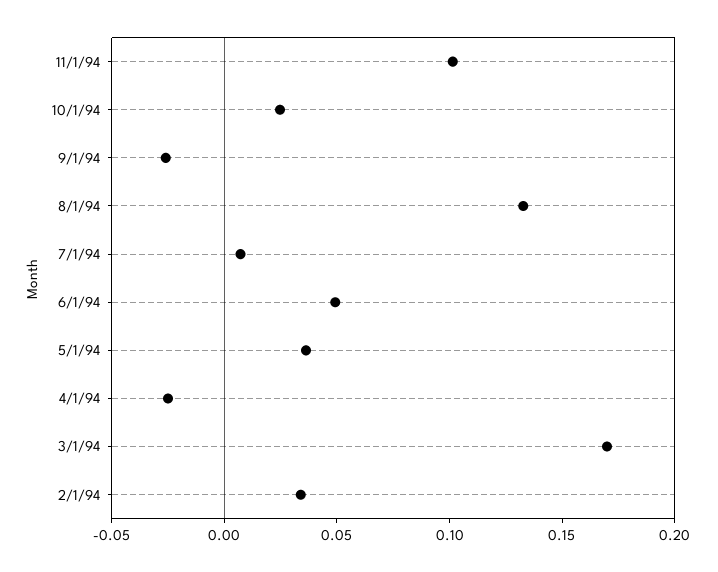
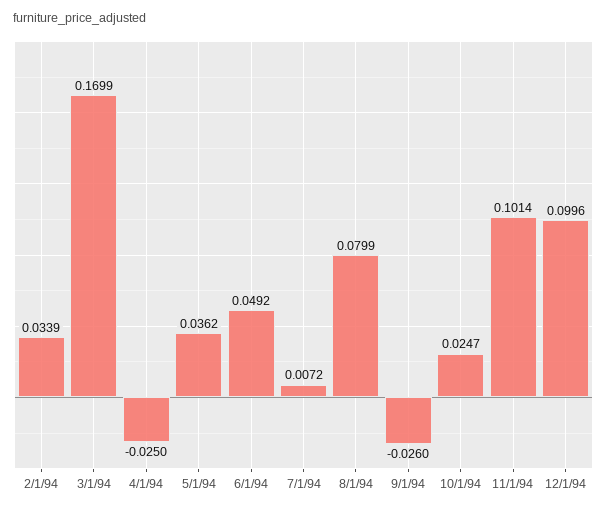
8/1/94: 0.13 -> 0.0799
12/1/94: none -> 0.0996

